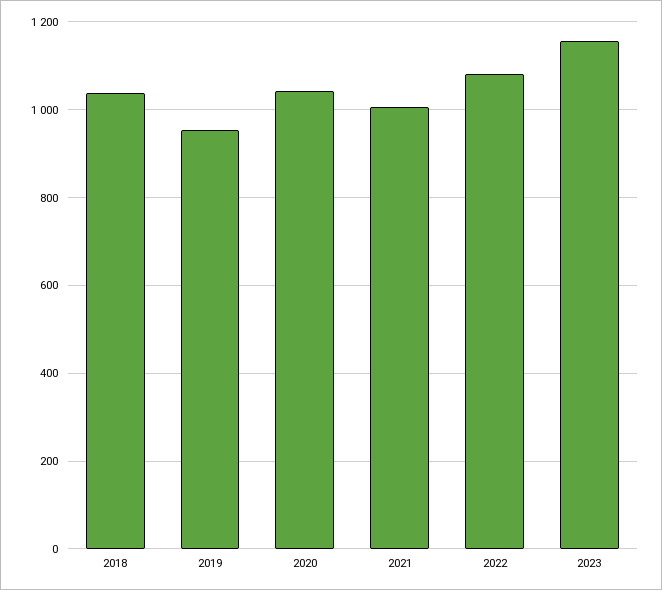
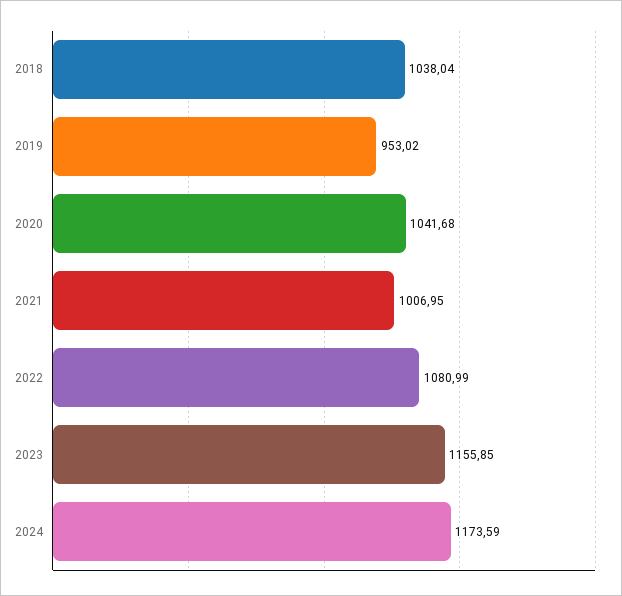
2024: none -> 1173.59

